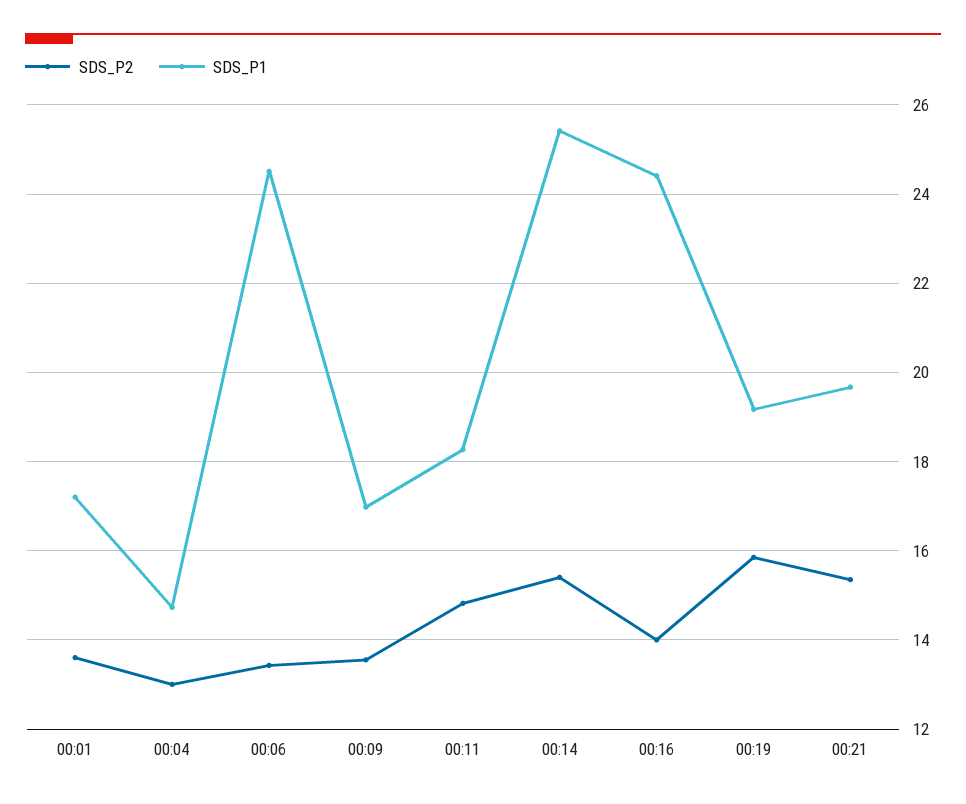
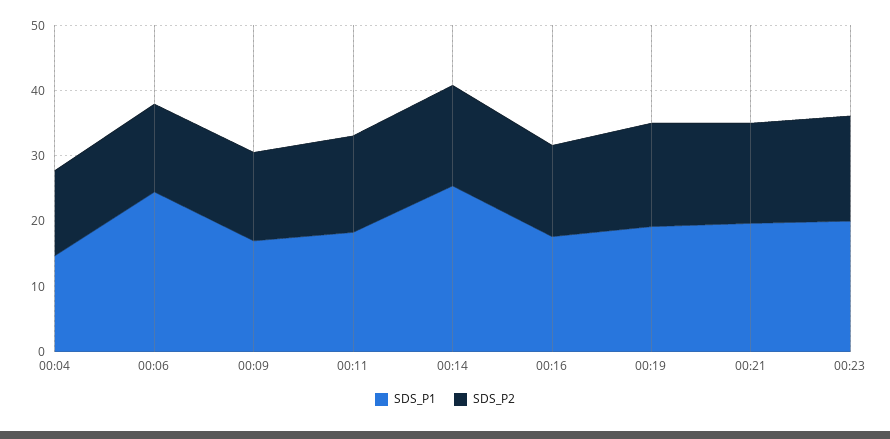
SDS_P2, 00:01: 13.6 -> none
SDS_P1, 00:01: 17.2 -> none
SDS_P1, 00:16: 24.4 -> 18
SDS_P1, 00:23: none -> 20
SDS_P2, 00:23: none -> 16

